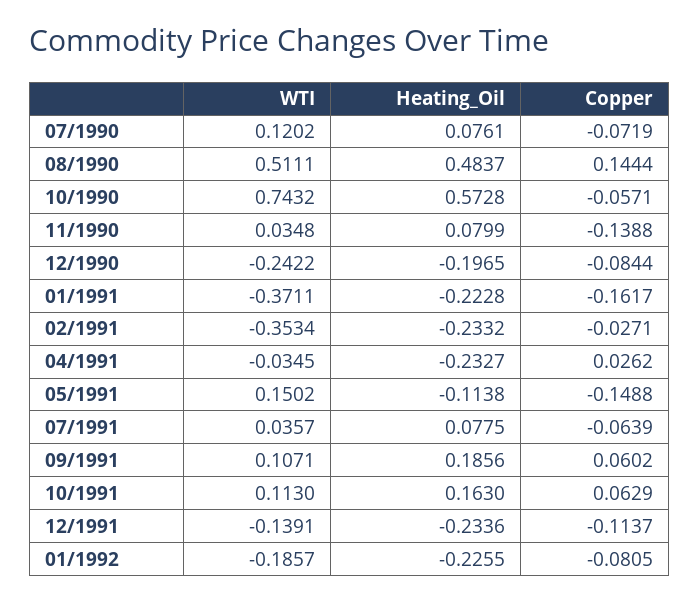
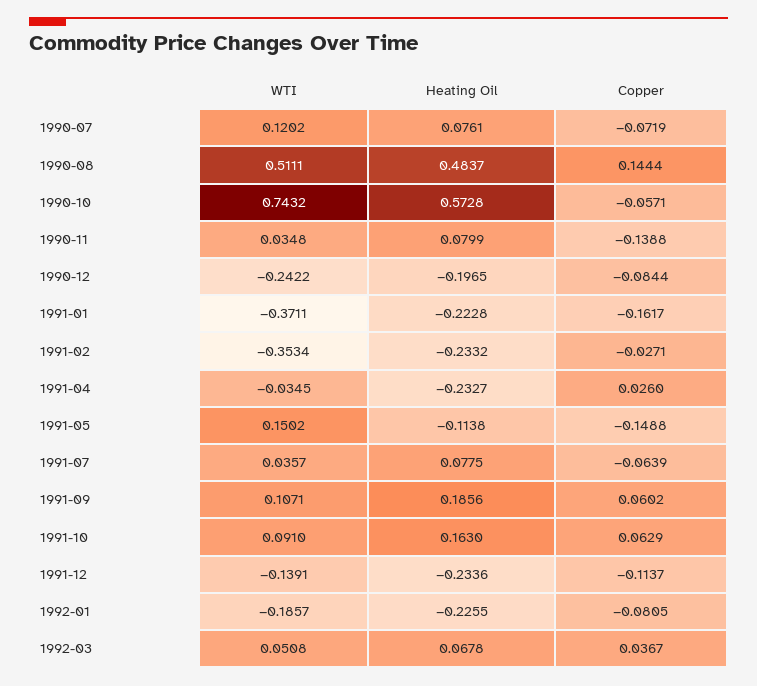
Copper, 04/1991: 0.0262 -> 0.026
WTI, 10/1991: 0.113 -> 0.091
WTI, 1992-03: none -> 0.0508
Heating_Oil, 1992-03: none -> 0.0678
Copper, 1992-03: none -> 0.0367

